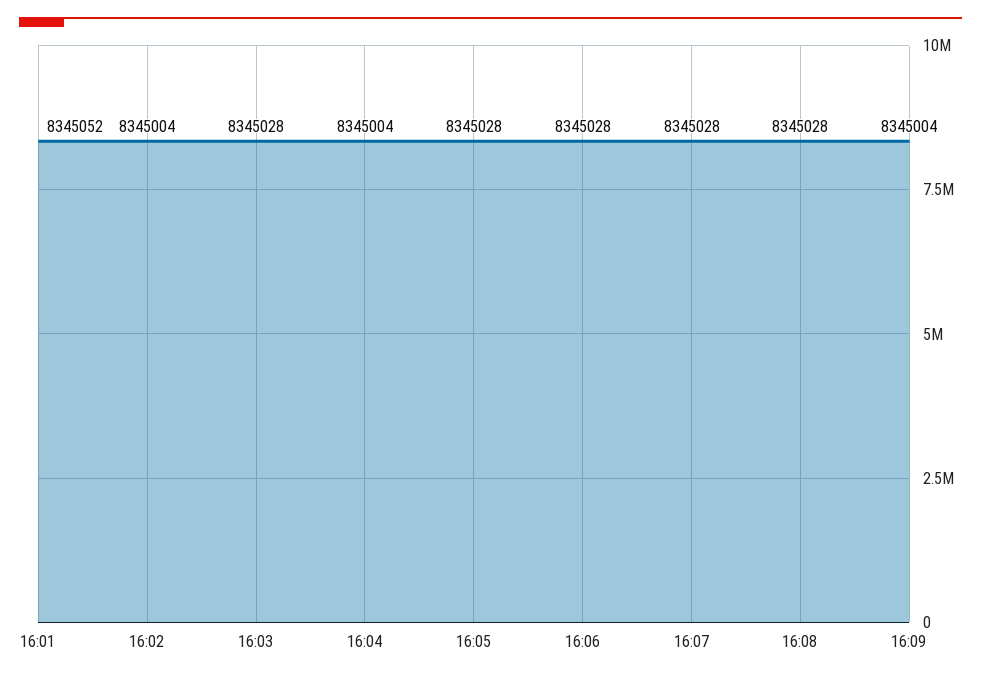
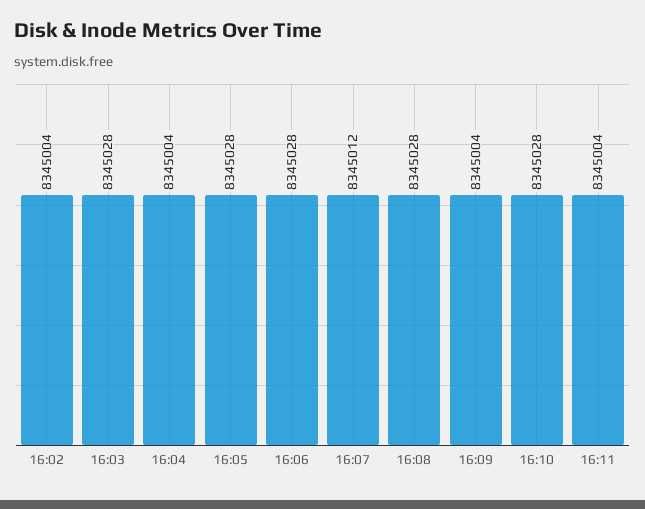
16:01: 8345052 -> none
16:07: 8345028 -> 8345012
16:10: none -> 8345028
16:11: none -> 8345004

